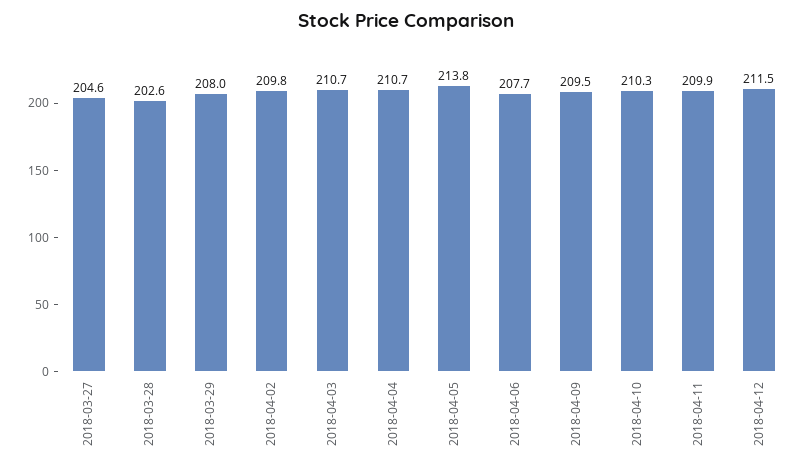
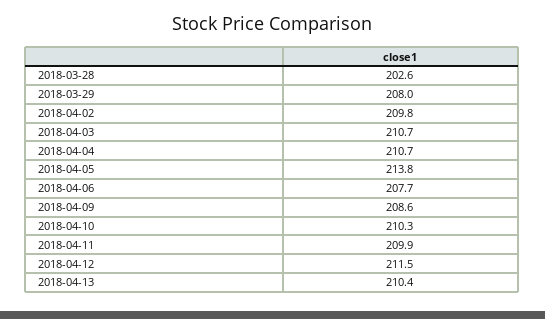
2018-03-27: 204.6 -> none
2018-04-09: 209.5 -> 208.6
2018-04-13: none -> 210.4

